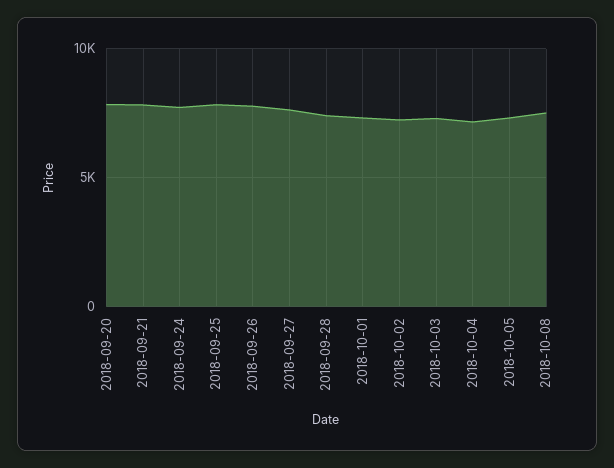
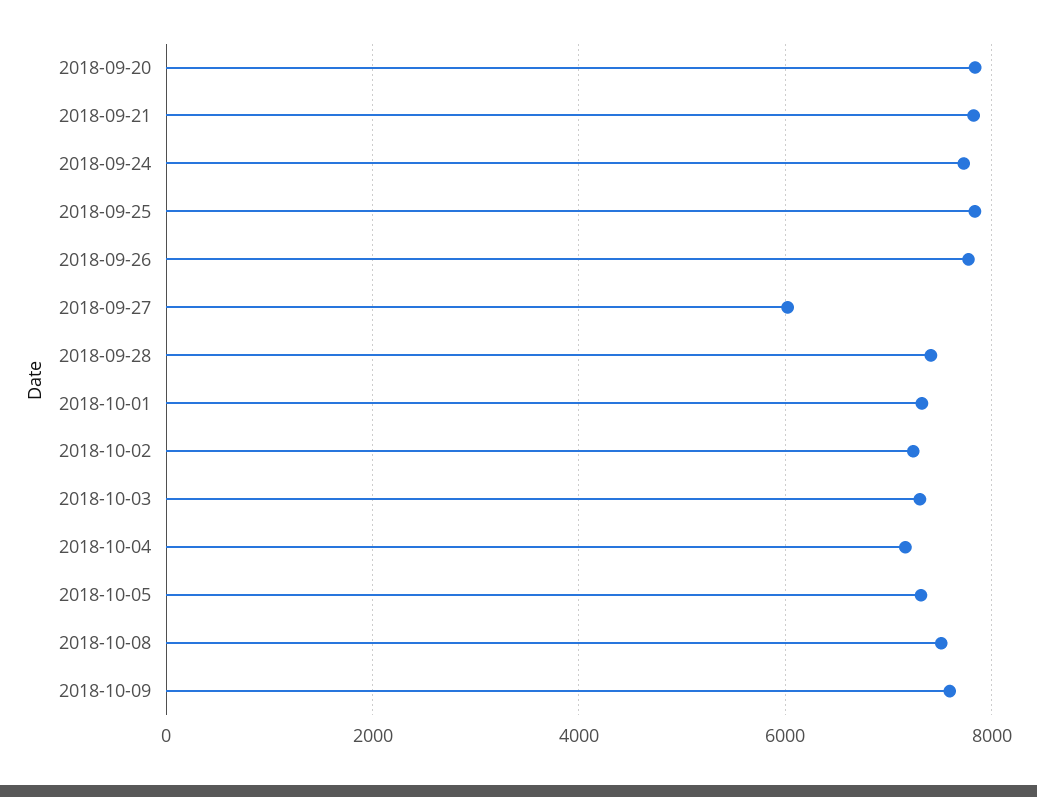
2018-09-27: 7500 -> 6000
2018-10-09: none -> 7600

